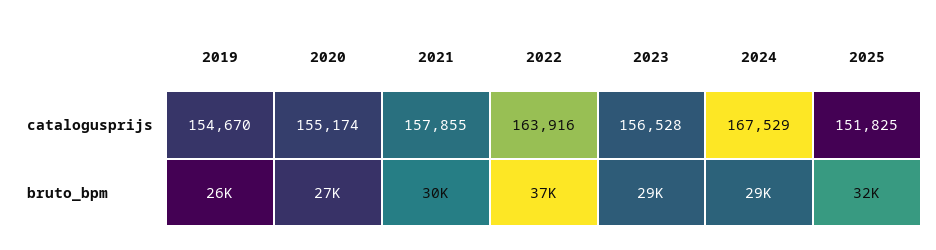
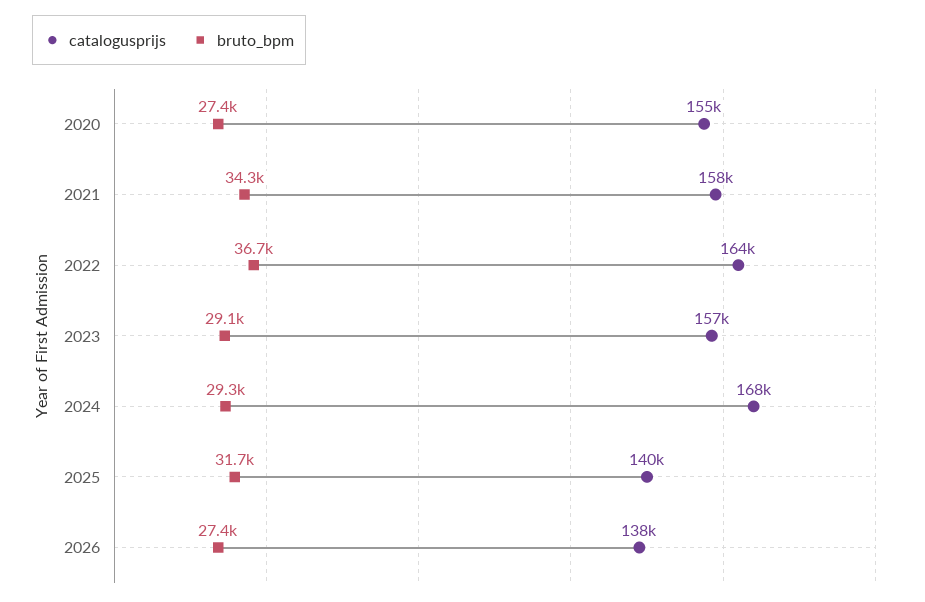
catalogusprijs, 2019: 154670 -> none
catalogusprijs, 2025: 151825 -> 140000
bruto_bpm, 2019: 26000 -> none
bruto_bpm, 2021: 30000 -> 34300
catalogusprijs, 2026: none -> 138000
bruto_bpm, 2026: none -> 27400

